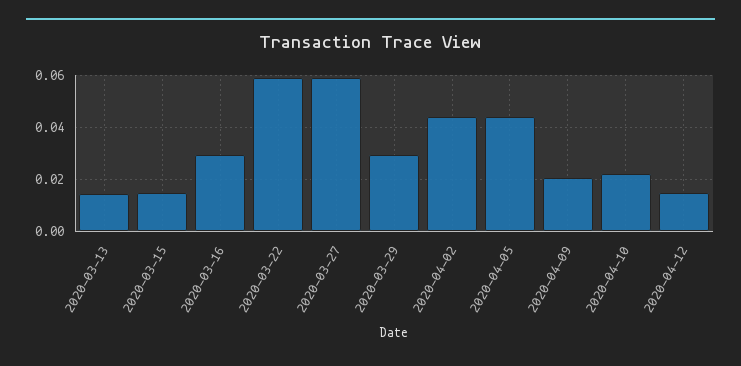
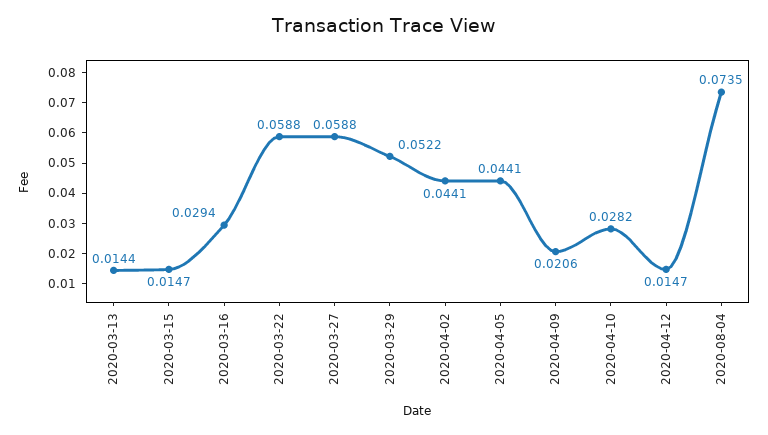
2020-03-29: 0.03 -> 0.0522
2020-04-10: 0.0225 -> 0.0282
2020-08-04: none -> 0.0735

